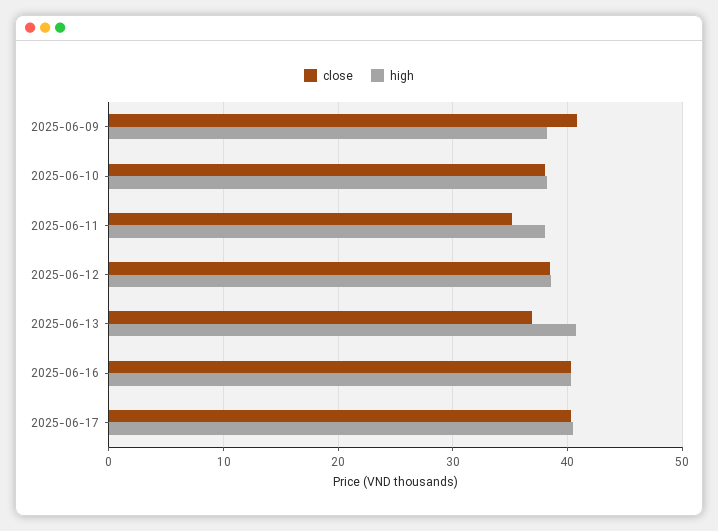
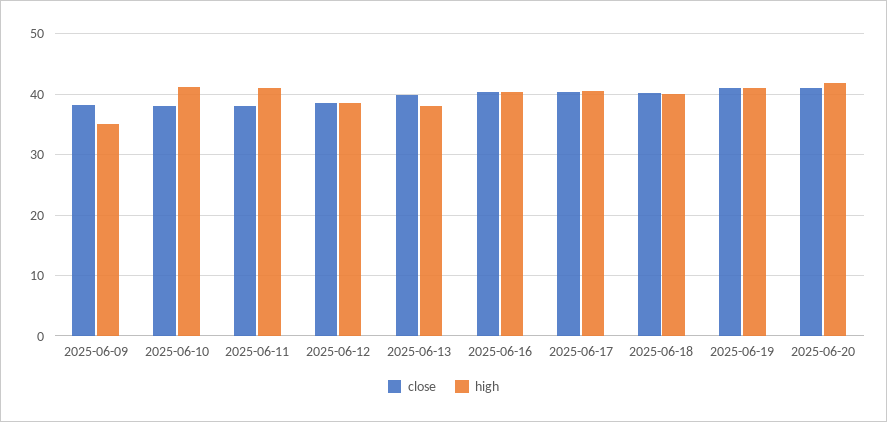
close, 2025-06-09: 41 -> 38
high, 2025-06-09: 38 -> 35
high, 2025-06-10: 38 -> 41
close, 2025-06-11: 35 -> 38
high, 2025-06-11: 38 -> 41
close, 2025-06-13: 37 -> 40
high, 2025-06-13: 41 -> 38
close, 2025-06-18: none -> 40
high, 2025-06-18: none -> 40
close, 2025-06-19: none -> 41
high, 2025-06-19: none -> 41
close, 2025-06-20: none -> 41
high, 2025-06-20: none -> 42

